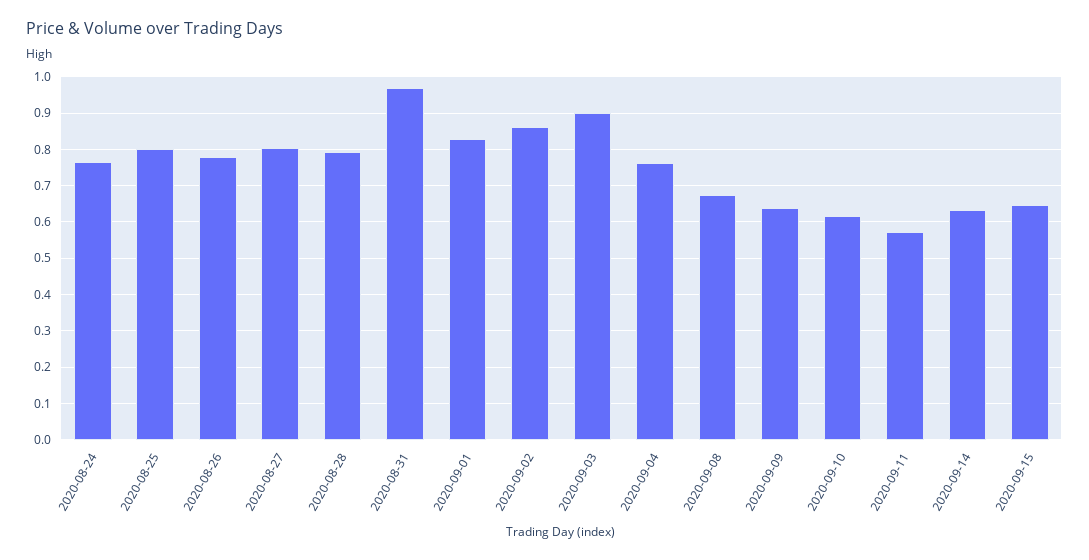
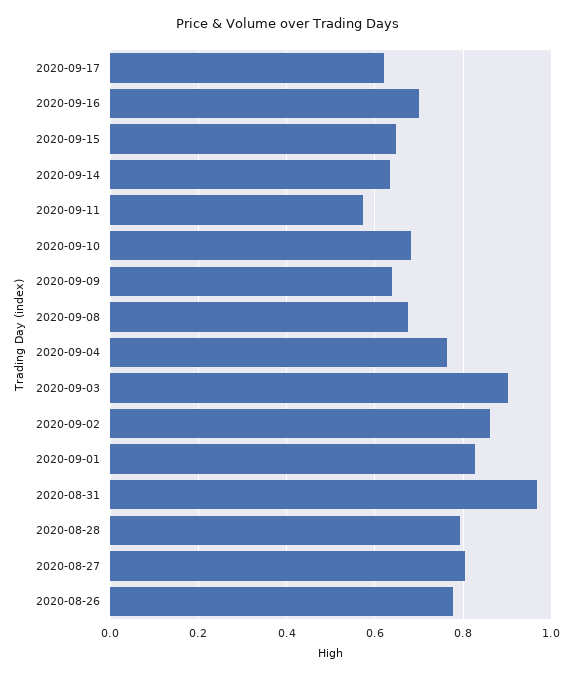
2020-08-24: 0.76 -> none
2020-08-25: 0.8 -> none
2020-09-10: 0.62 -> 0.68
2020-09-17: none -> 0.62
2020-09-16: none -> 0.7

